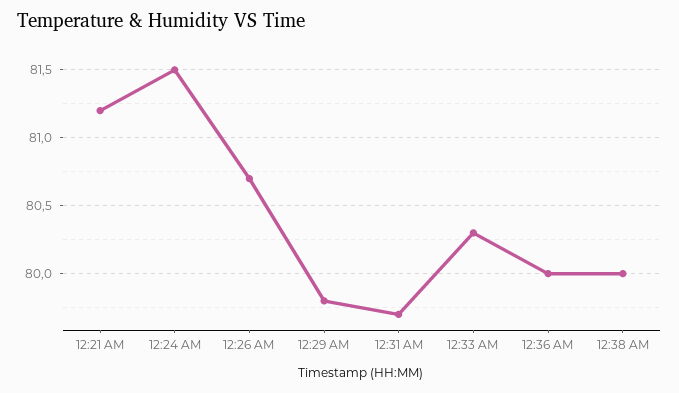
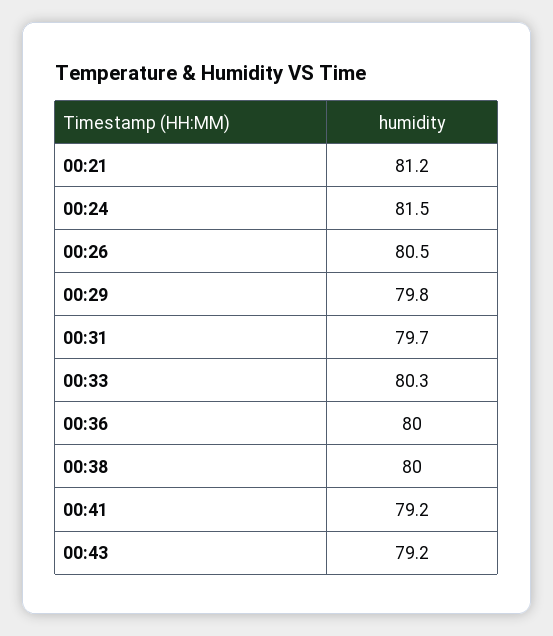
12:26 AM: 80.7 -> 80.5
00:41: none -> 79.2
00:43: none -> 79.2

